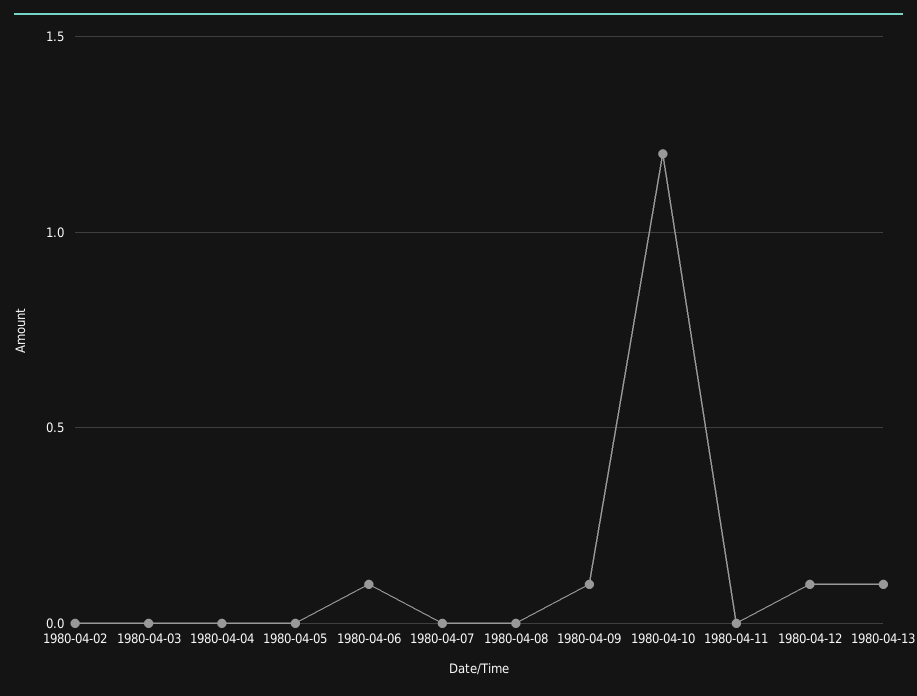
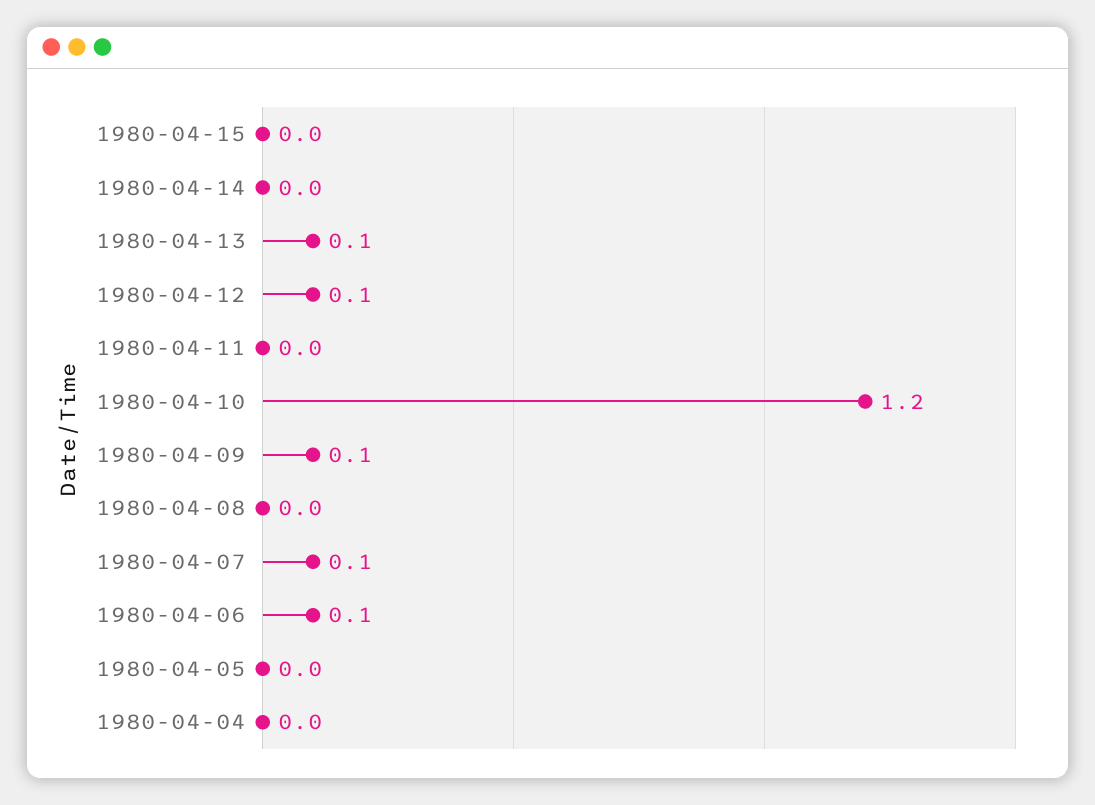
1980-04-02: 0 -> none
1980-04-03: 0 -> none
1980-04-07: 0 -> 0.1
1980-04-15: none -> 0
1980-04-14: none -> 0

